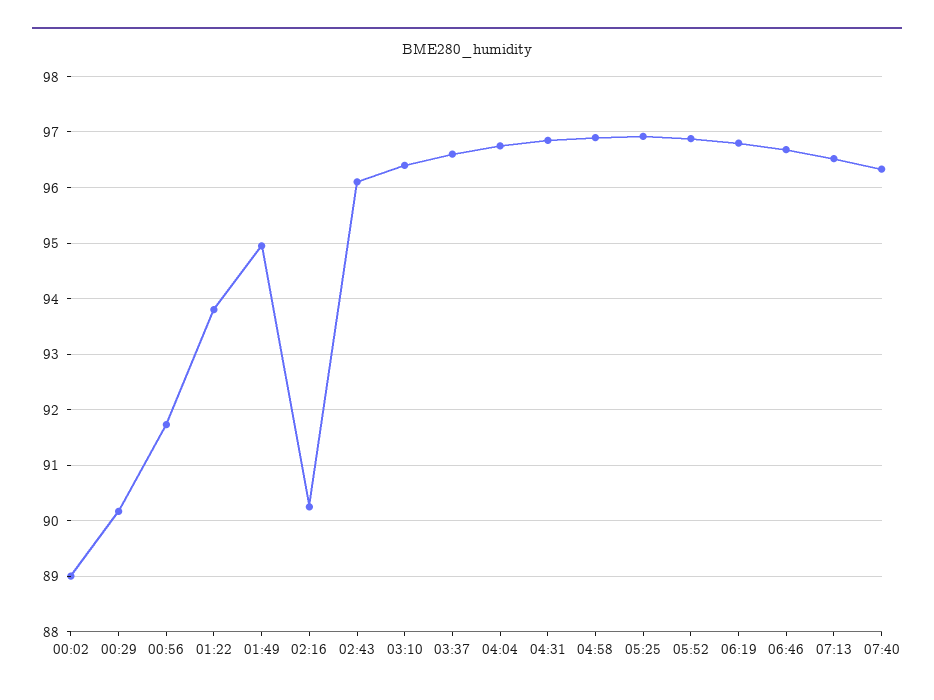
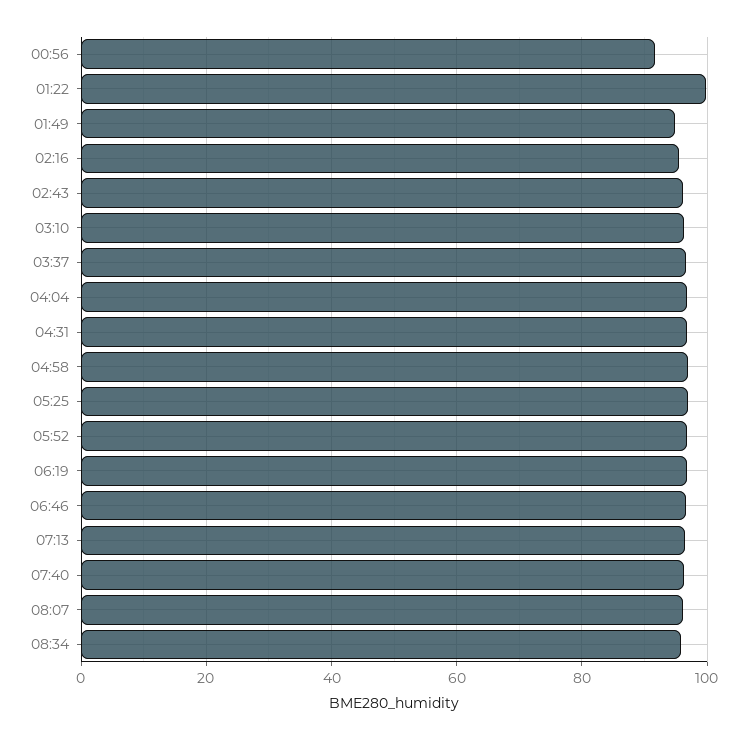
00:02: 89 -> none
00:29: 90.2 -> none
01:22: 93.8 -> 100
02:16: 90.2 -> 96
08:07: none -> 96
08:34: none -> 96

